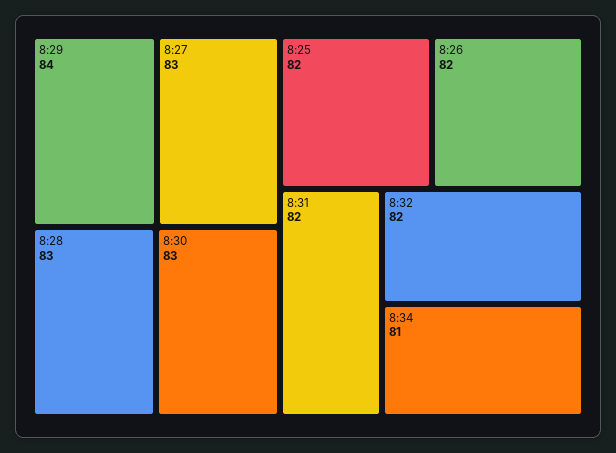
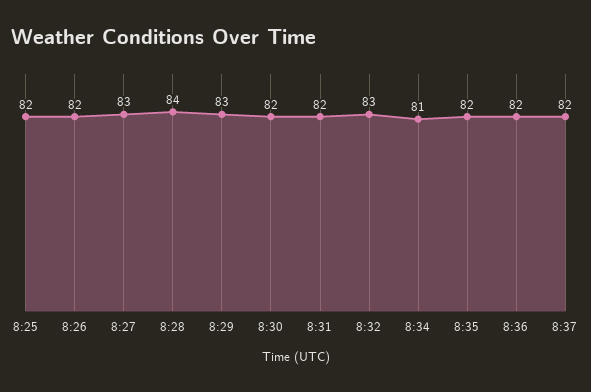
8:29: 84 -> 83
8:28: 83 -> 84
8:30: 83 -> 82
8:32: 82 -> 83
8:35: none -> 82
8:36: none -> 82
8:37: none -> 82

